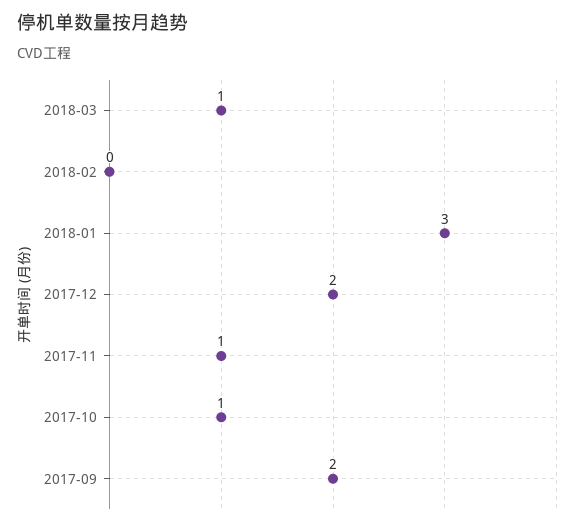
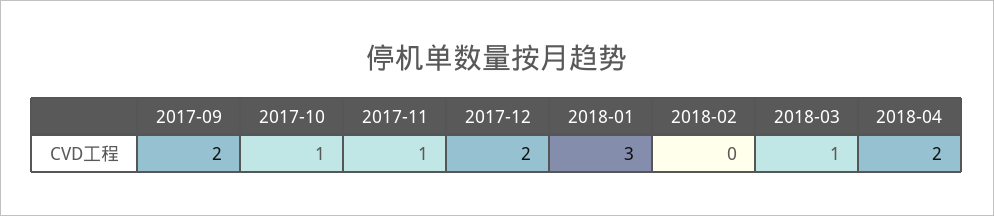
2018-04: none -> 2

